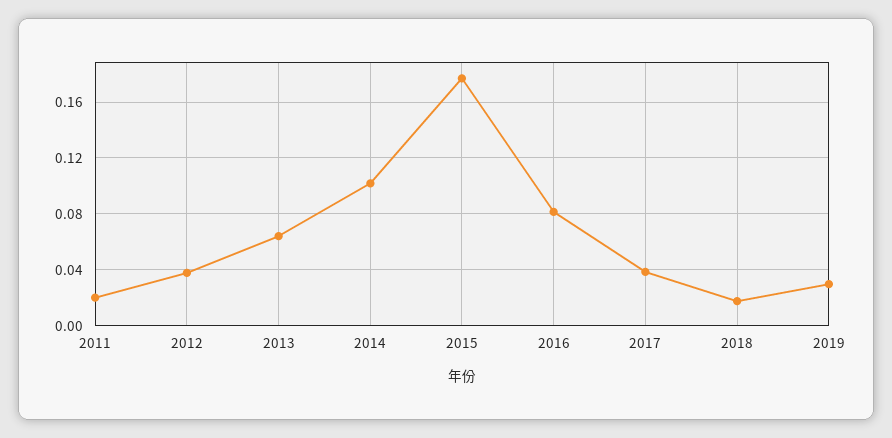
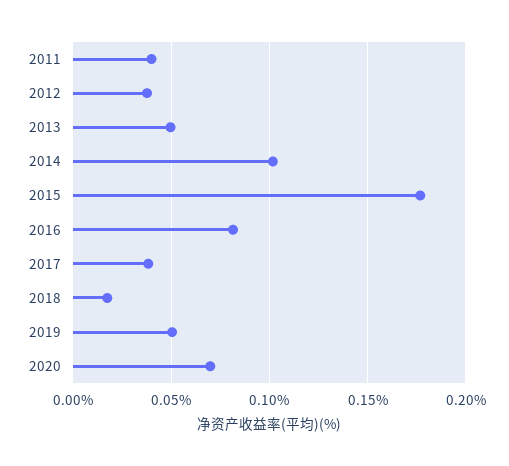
2011: 0.02 -> 0.04
2013: 0.065 -> 0.05
2019: 0.03 -> 0.05
2020: none -> 0.07

